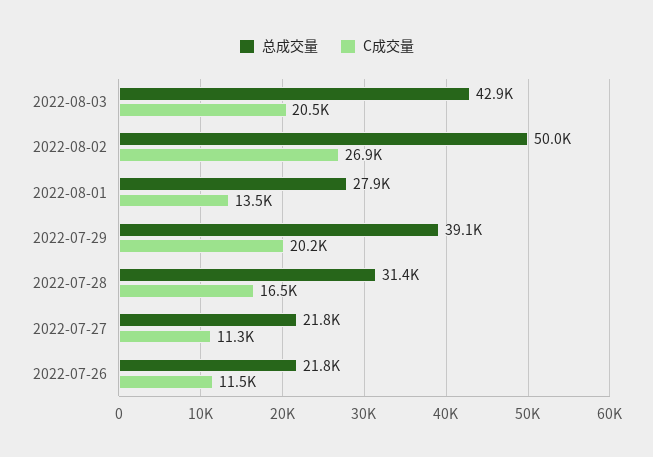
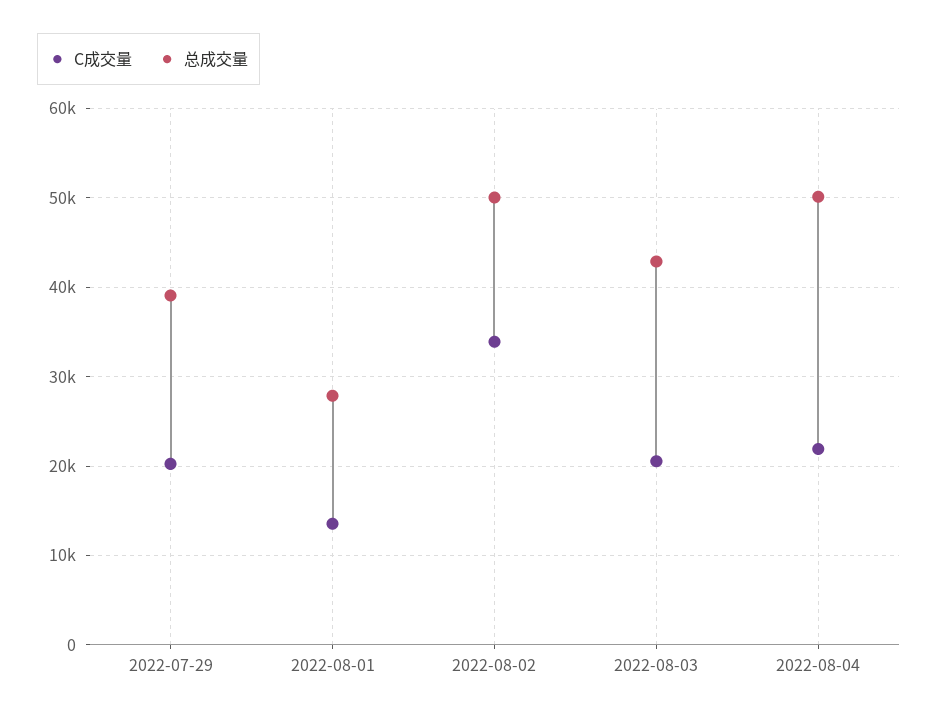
C成交量, 2022-08-02: 26900 -> 34000
总成交量, 2022-07-28: 31400 -> none
C成交量, 2022-07-28: 16500 -> none
总成交量, 2022-07-27: 21800 -> none
C成交量, 2022-07-27: 11300 -> none
总成交量, 2022-07-26: 21800 -> none
C成交量, 2022-07-26: 11500 -> none
C成交量, 2022-08-04: none -> 22000
总成交量, 2022-08-04: none -> 50000

